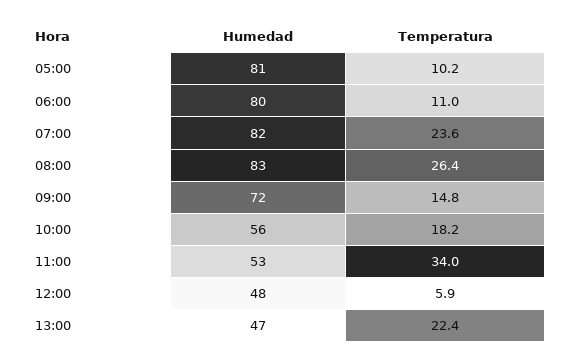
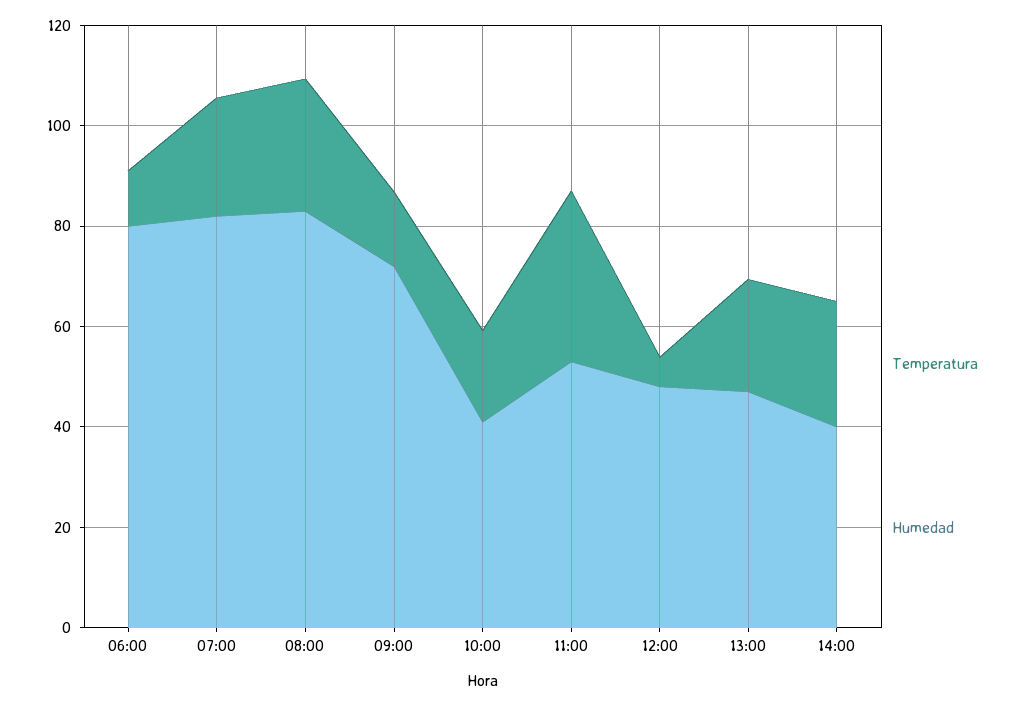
Humedad, 05:00: 81 -> none
Temperatura, 05:00: 10.2 -> none
Humedad, 10:00: 56 -> 40
Temperatura, 14:00: none -> 25
Humedad, 14:00: none -> 40

